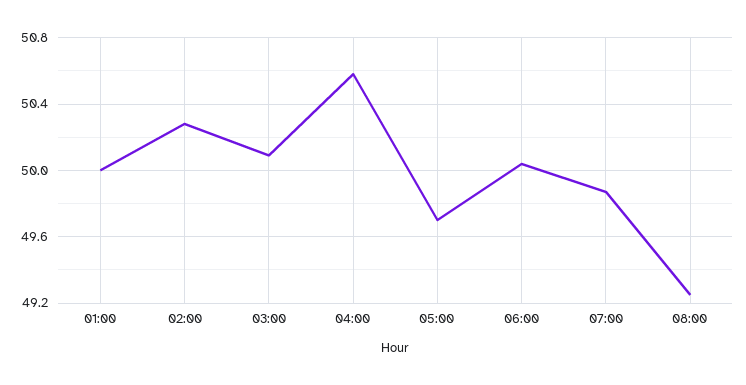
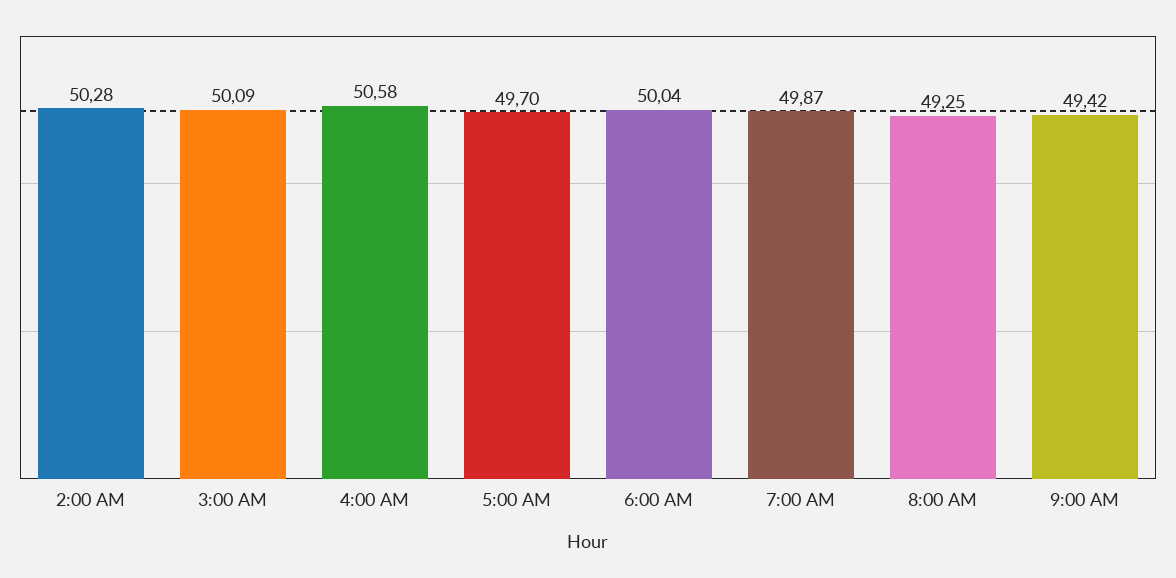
01:00: 50 -> none
9:00 AM: none -> 49.42

